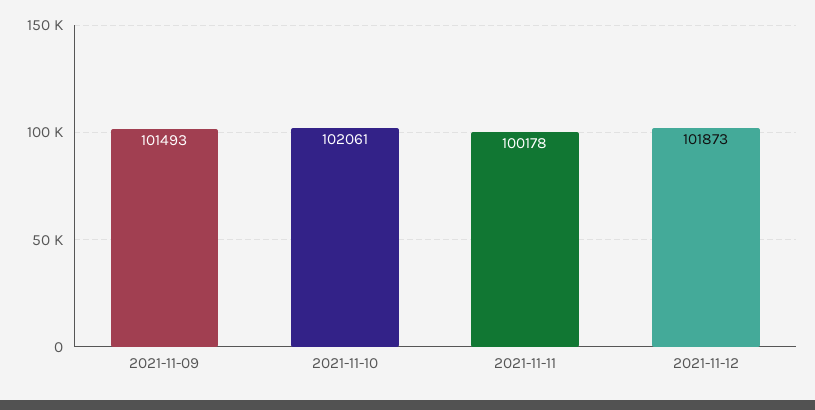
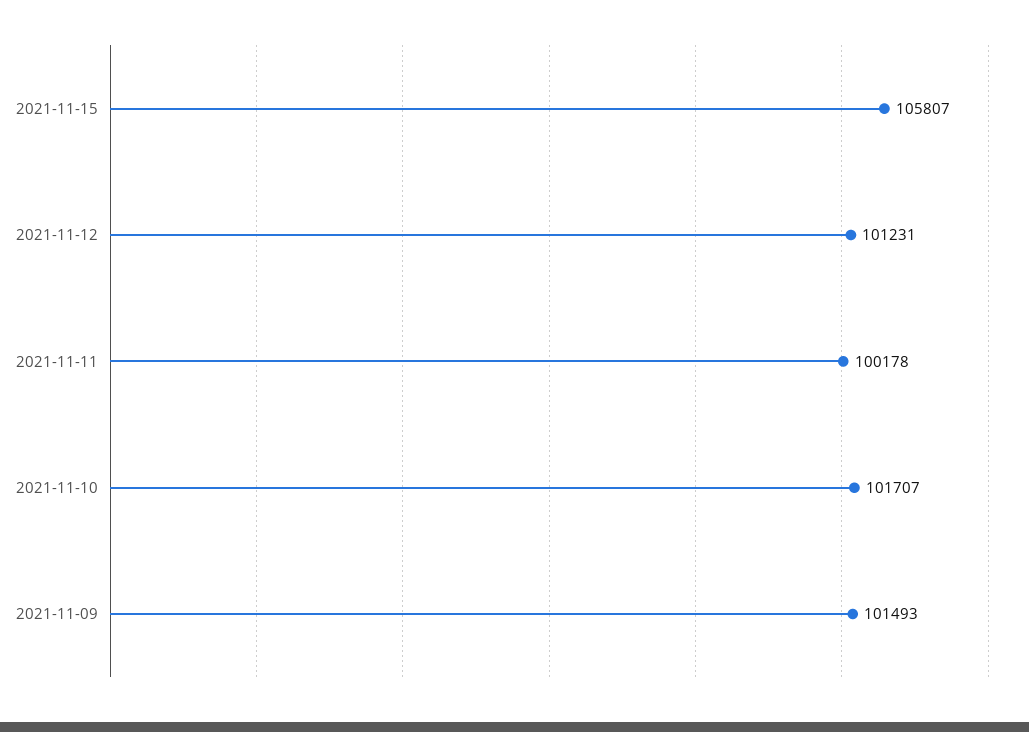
2021-11-10: 102061 -> 101707
2021-11-12: 101873 -> 101231
2021-11-15: none -> 105807

